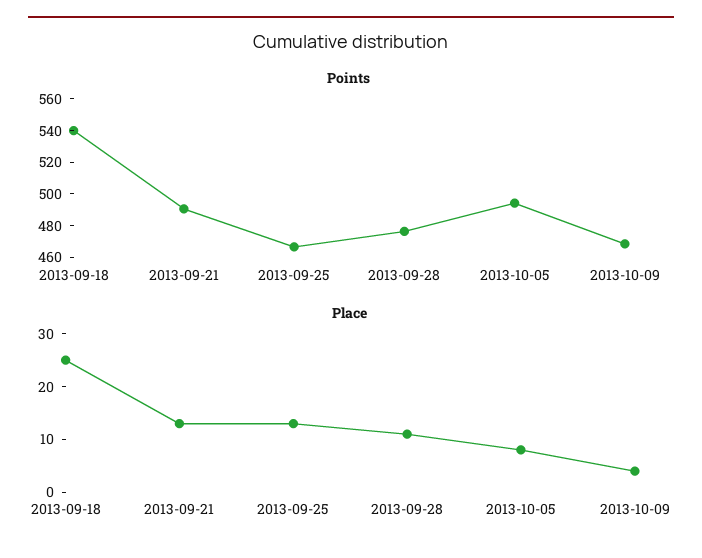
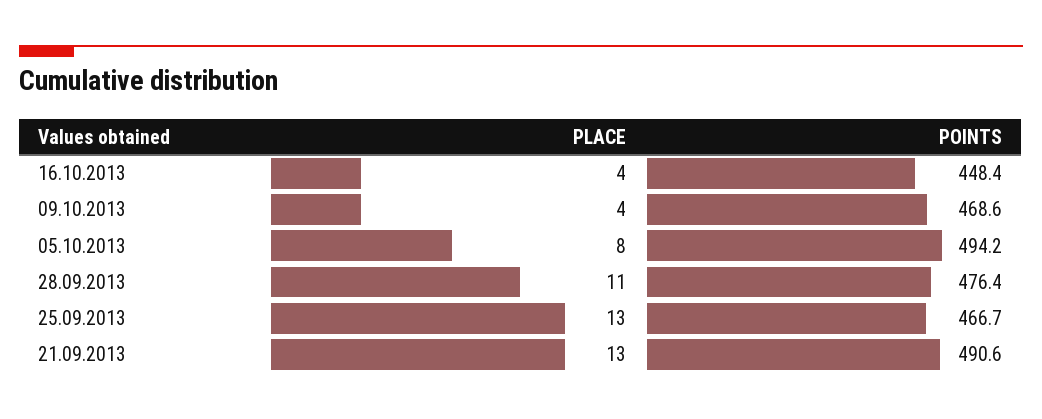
Points, 2013-09-18: 540 -> none
Place, 2013-09-18: 25 -> none
Place, 16.10.2013: none -> 4
Points, 16.10.2013: none -> 448.4

